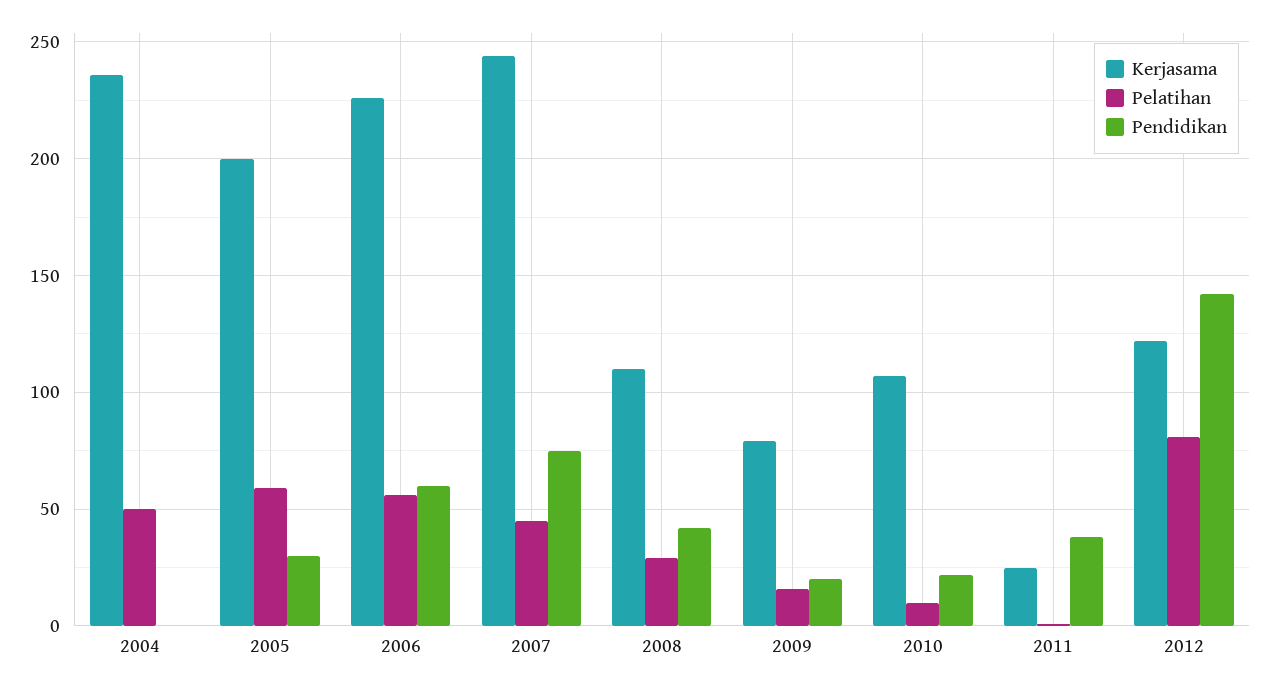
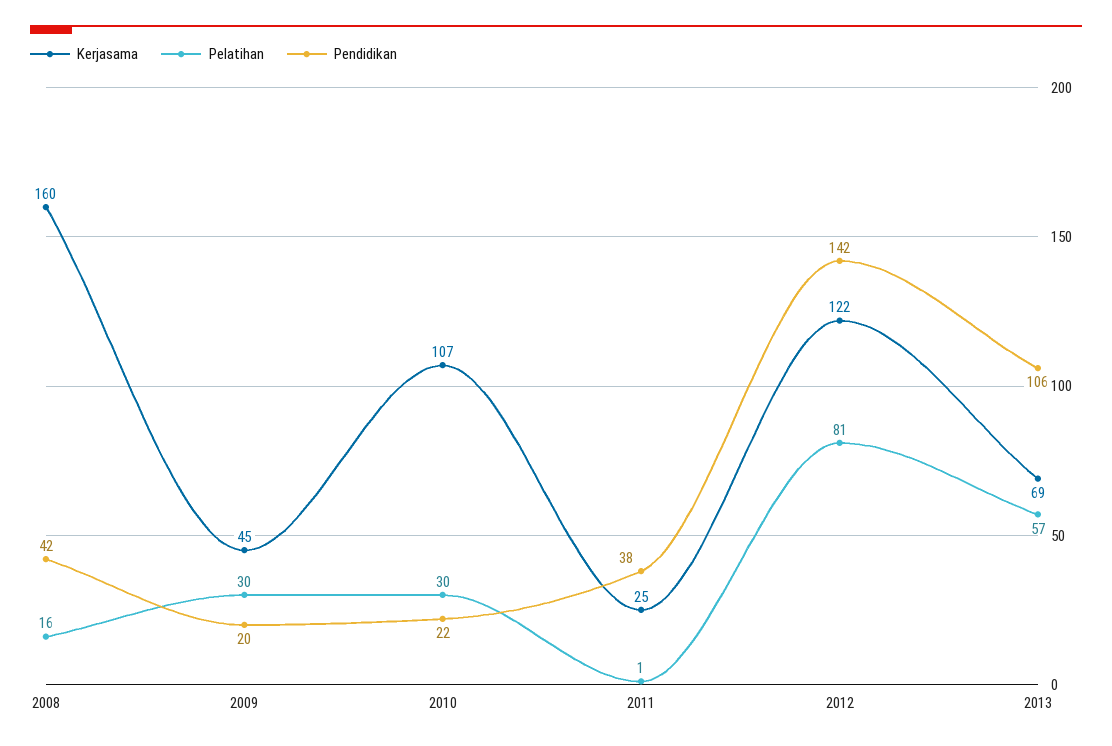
Kerjasama, 2004: 235 -> none
Pelatihan, 2004: 50 -> none
Pendidikan, 2004: 0 -> none
Kerjasama, 2005: 200 -> none
Pelatihan, 2005: 60 -> none
Pendidikan, 2005: 30 -> none
Kerjasama, 2006: 225 -> none
Pelatihan, 2006: 55 -> none
Pendidikan, 2006: 60 -> none
Kerjasama, 2007: 245 -> none
Pelatihan, 2007: 45 -> none
Pendidikan, 2007: 75 -> none
Kerjasama, 2008: 110 -> 160
Pelatihan, 2008: 30 -> 16
Kerjasama, 2009: 80 -> 45
Pelatihan, 2009: 15 -> 30
Pelatihan, 2010: 10 -> 30
Kerjasama, 2013: none -> 69
Pelatihan, 2013: none -> 57
Pendidikan, 2013: none -> 106

